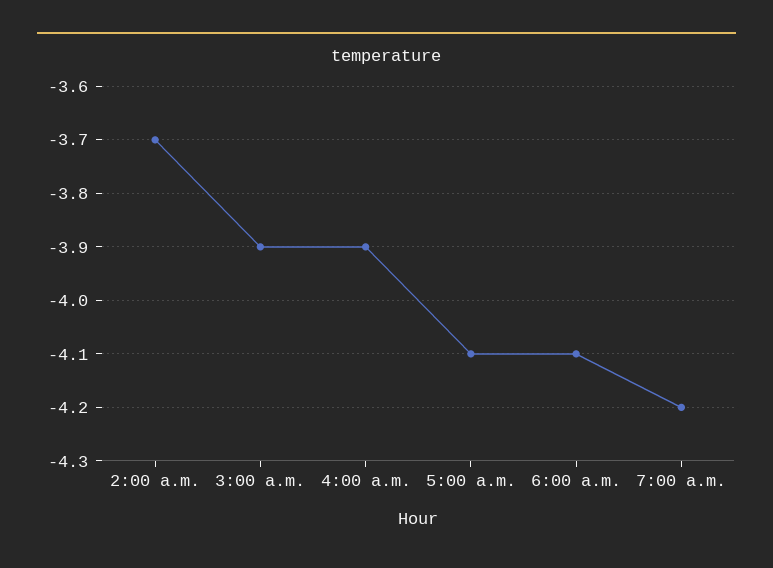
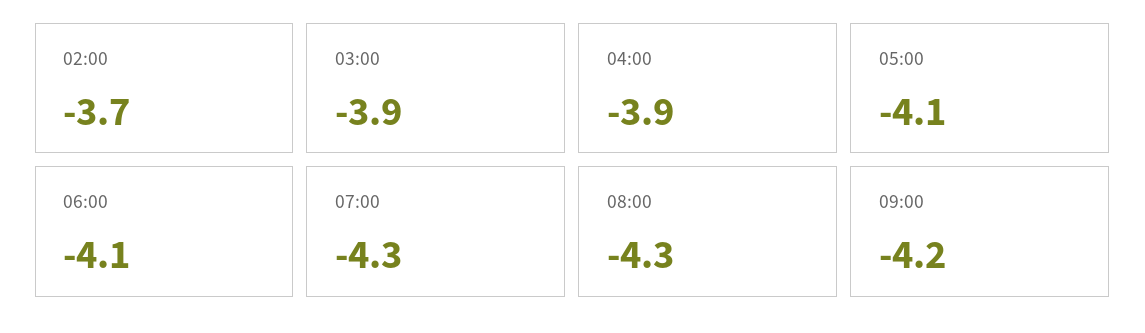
7:00 a.m.: -4.2 -> -4.3
08:00: none -> -4.3
09:00: none -> -4.2

